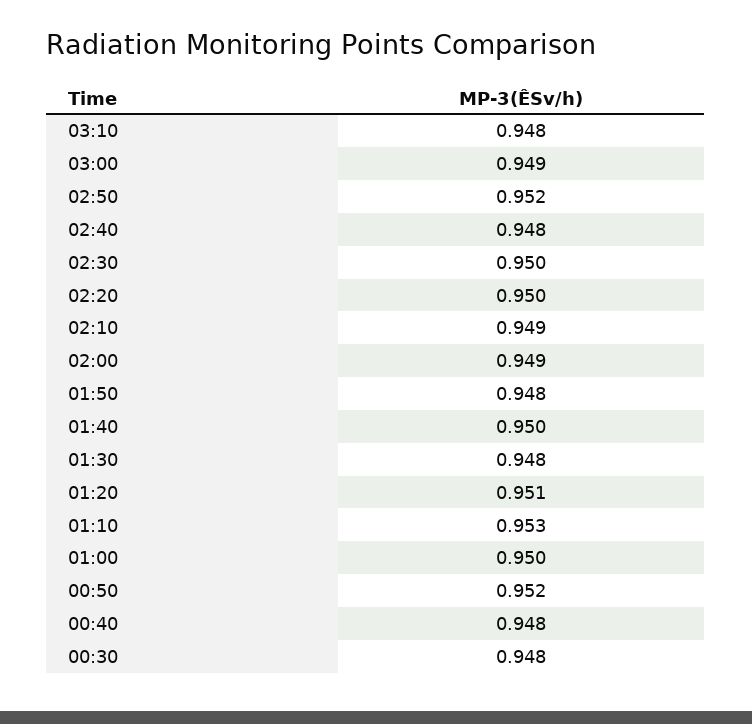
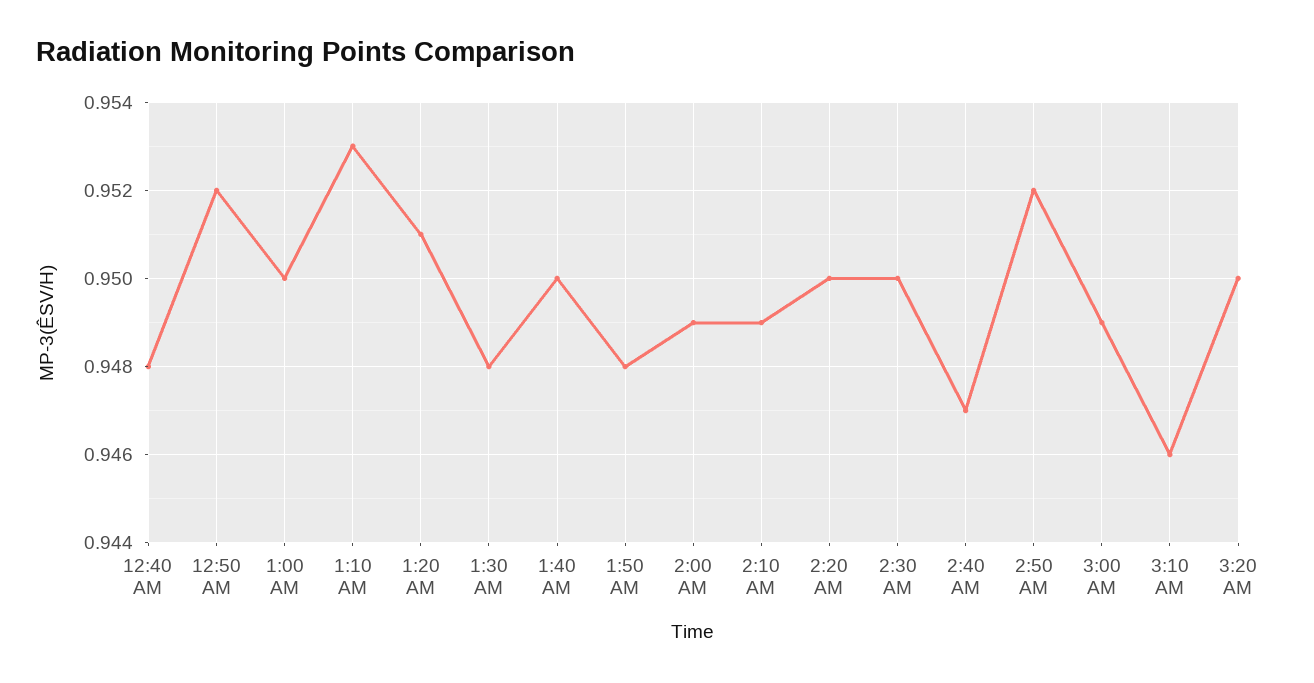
03:10: 0.948 -> 0.946
02:40: 0.948 -> 0.947
00:30: 0.948 -> none
3:20 AM: none -> 0.95

